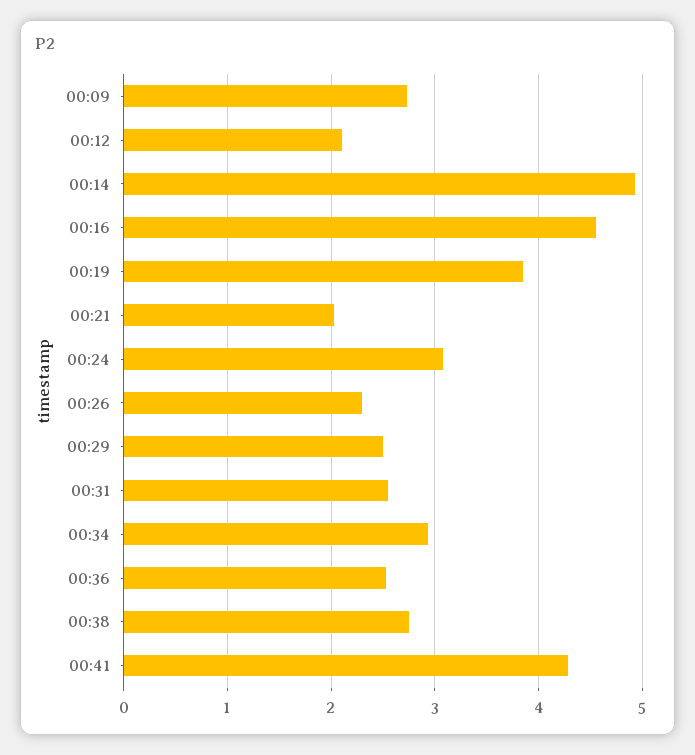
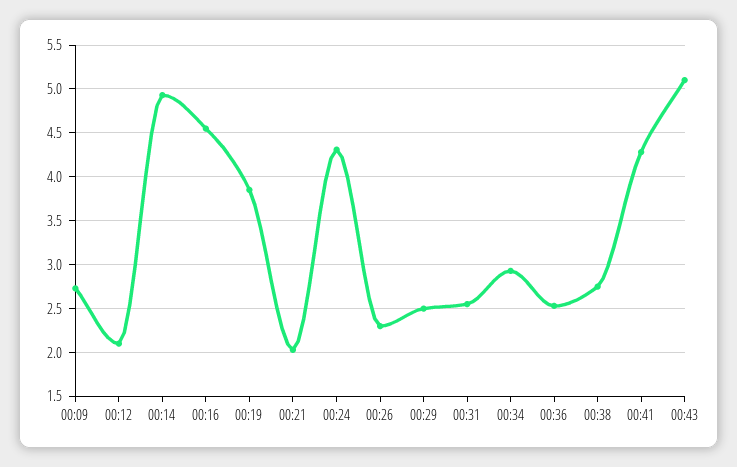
00:24: 3.1 -> 4.3
00:43: none -> 5.1

